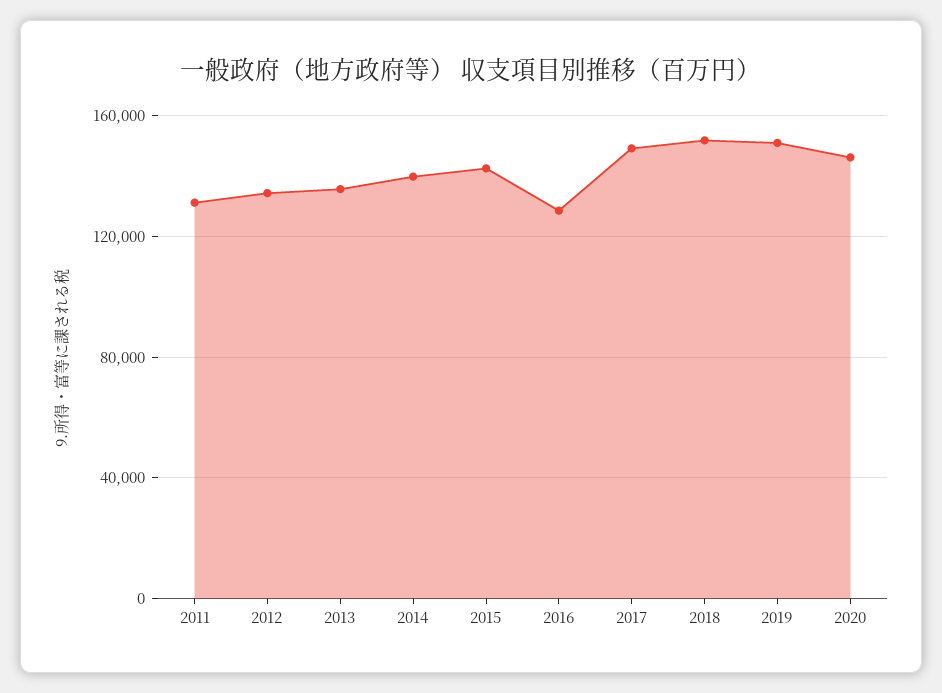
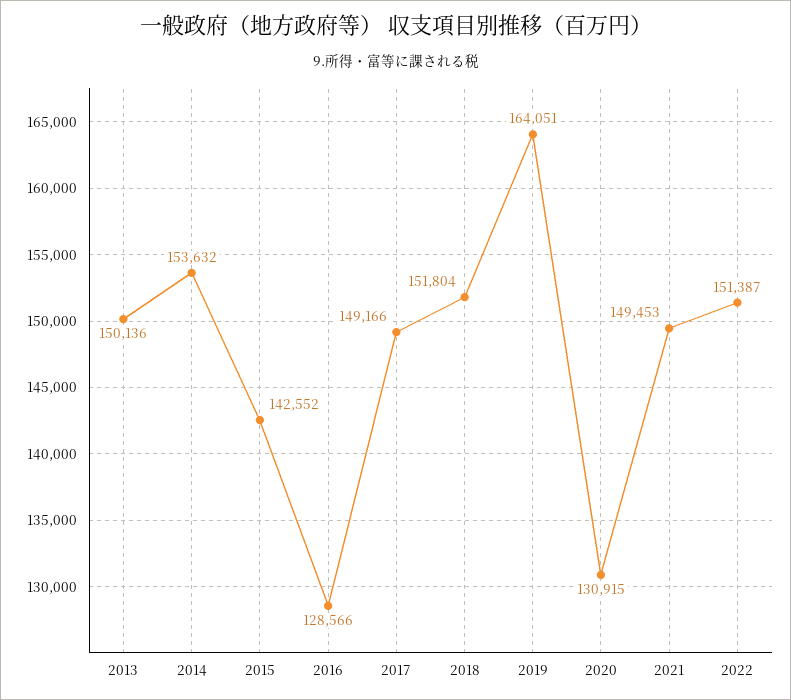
2011: 130000 -> none
2012: 135000 -> none
2013: 135000 -> 150136
2014: 140000 -> 153632
2019: 150000 -> 164051
2020: 145000 -> 130915
2021: none -> 149453
2022: none -> 151387

